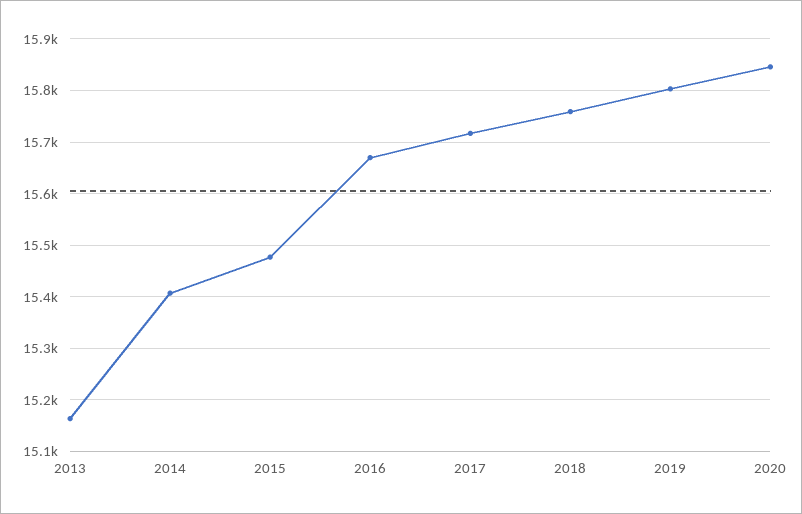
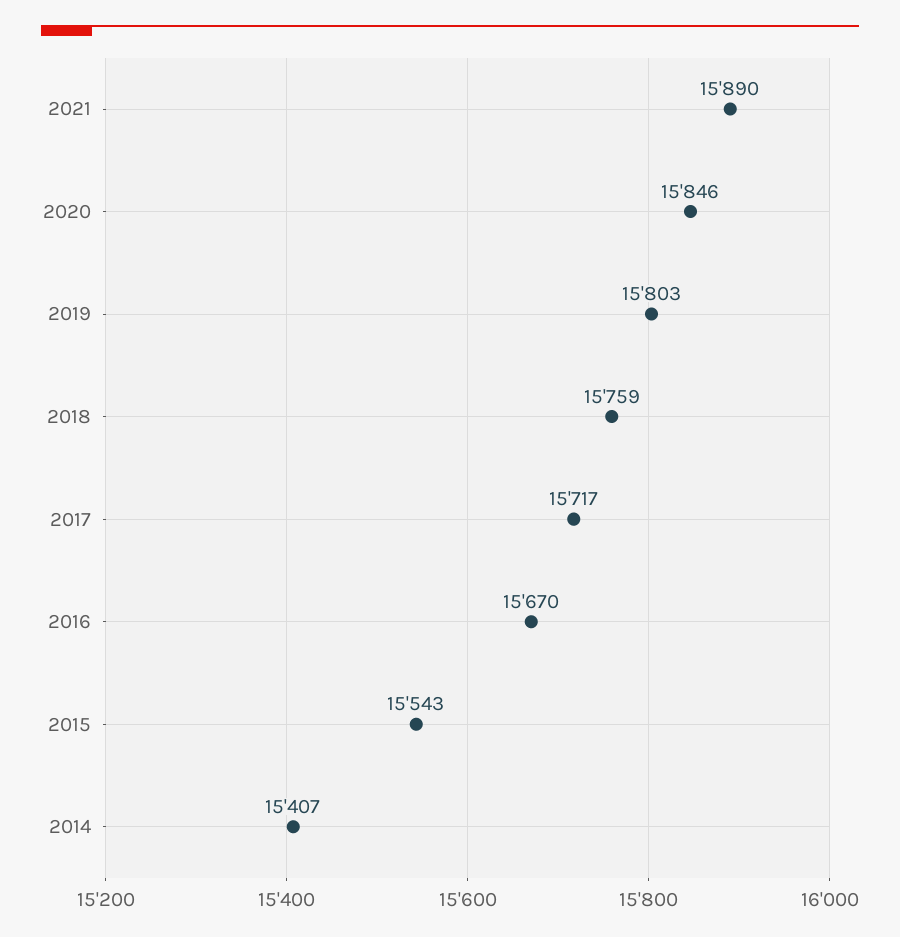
2013: 15160 -> none
2015: 15480 -> 15543
2021: none -> 15890

